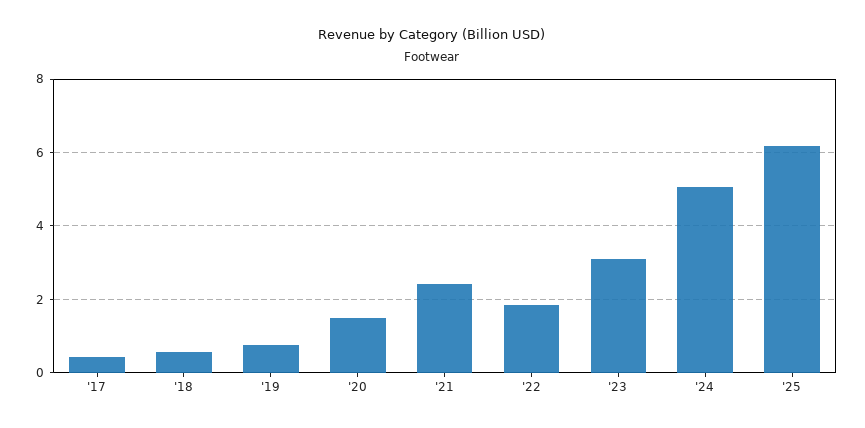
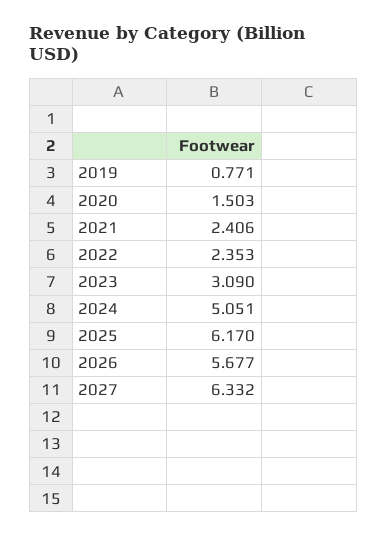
'17: 0.4 -> none
'18: 0.6 -> none
'22: 1.8 -> 2.353
2026: none -> 5.677
2027: none -> 6.332

